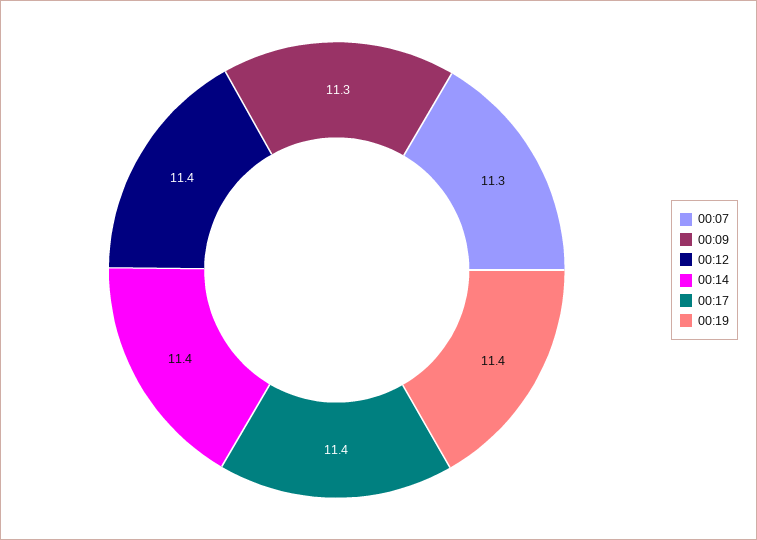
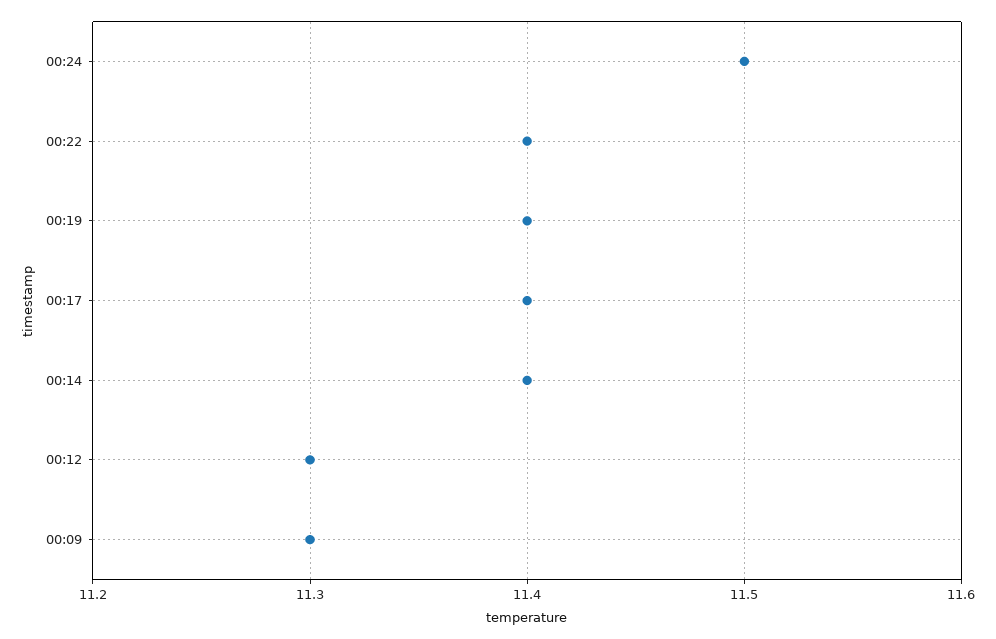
00:07: 11.3 -> none
00:12: 11.4 -> 11.3
00:24: none -> 11.5
00:22: none -> 11.4

